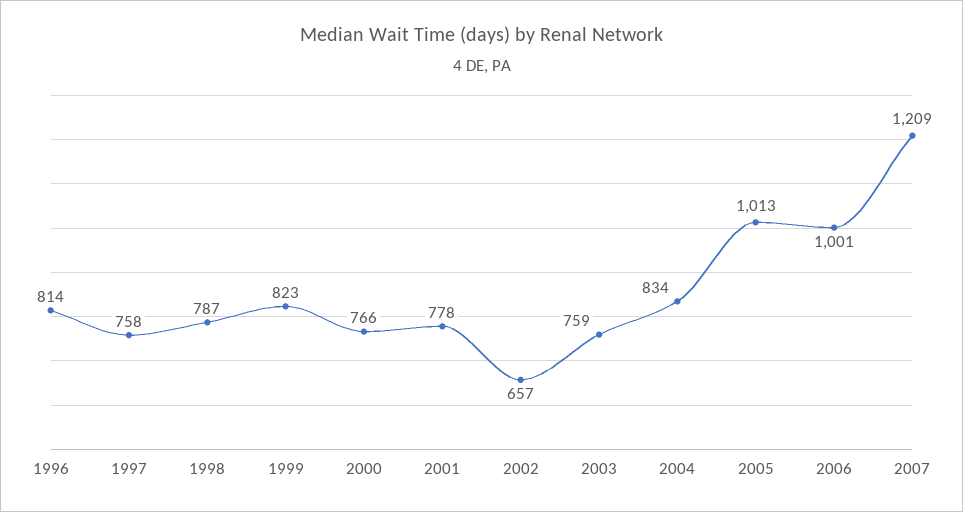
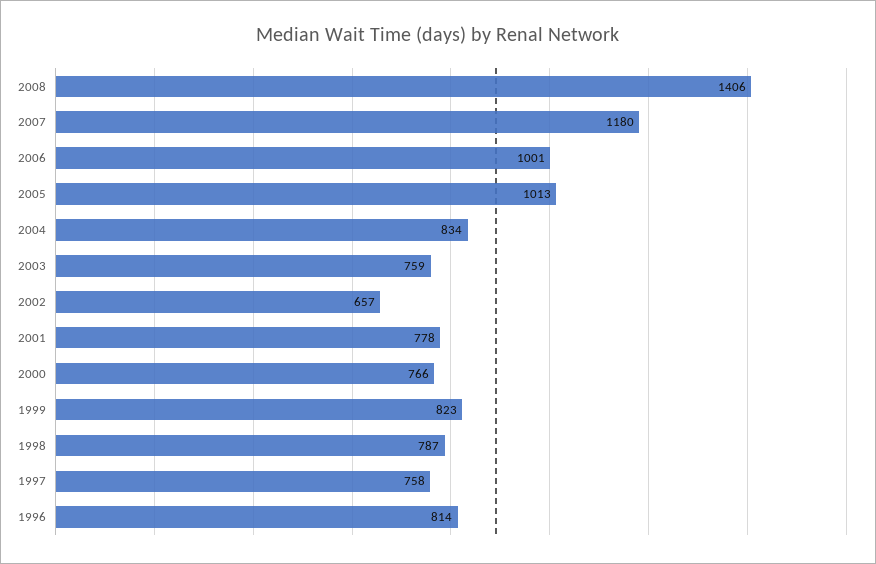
2007: 1209 -> 1180
2008: none -> 1406

